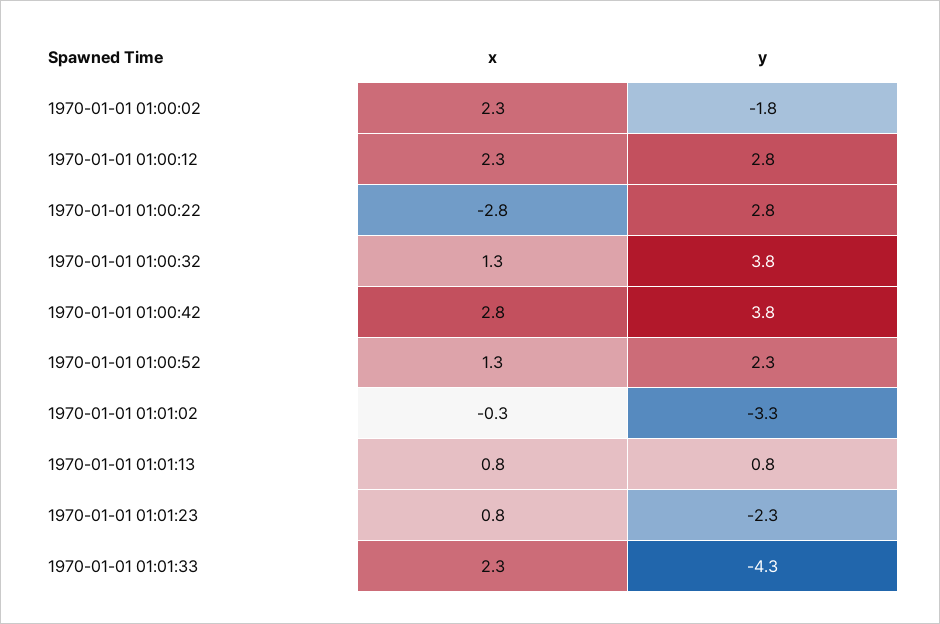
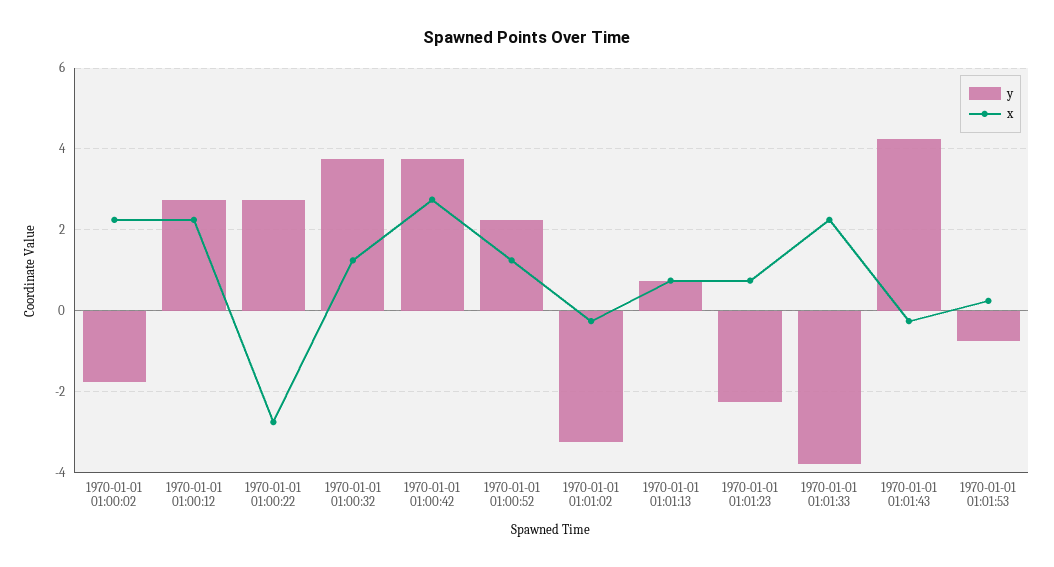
y, 1970-01-01 01:01:33: -4.3 -> -3.8
y, 1970-01-01 01:01:43: none -> 4.2
x, 1970-01-01 01:01:43: none -> -0.2
y, 1970-01-01 01:01:53: none -> -0.8
x, 1970-01-01 01:01:53: none -> 0.2

